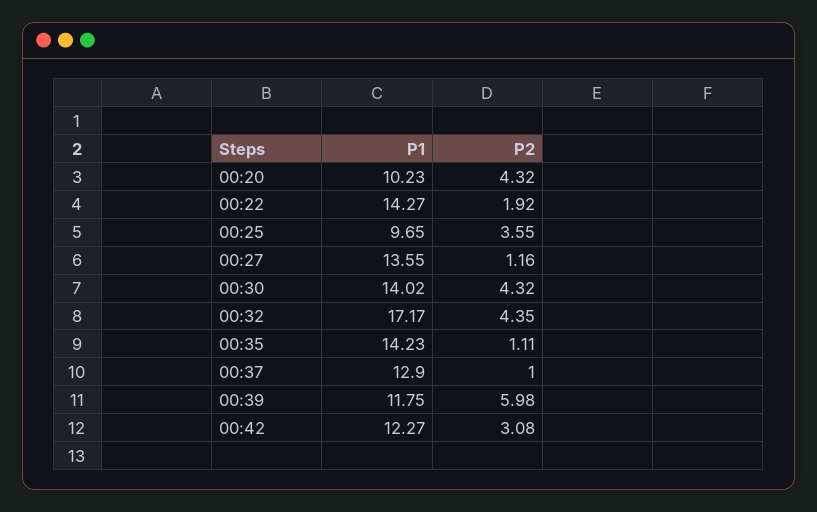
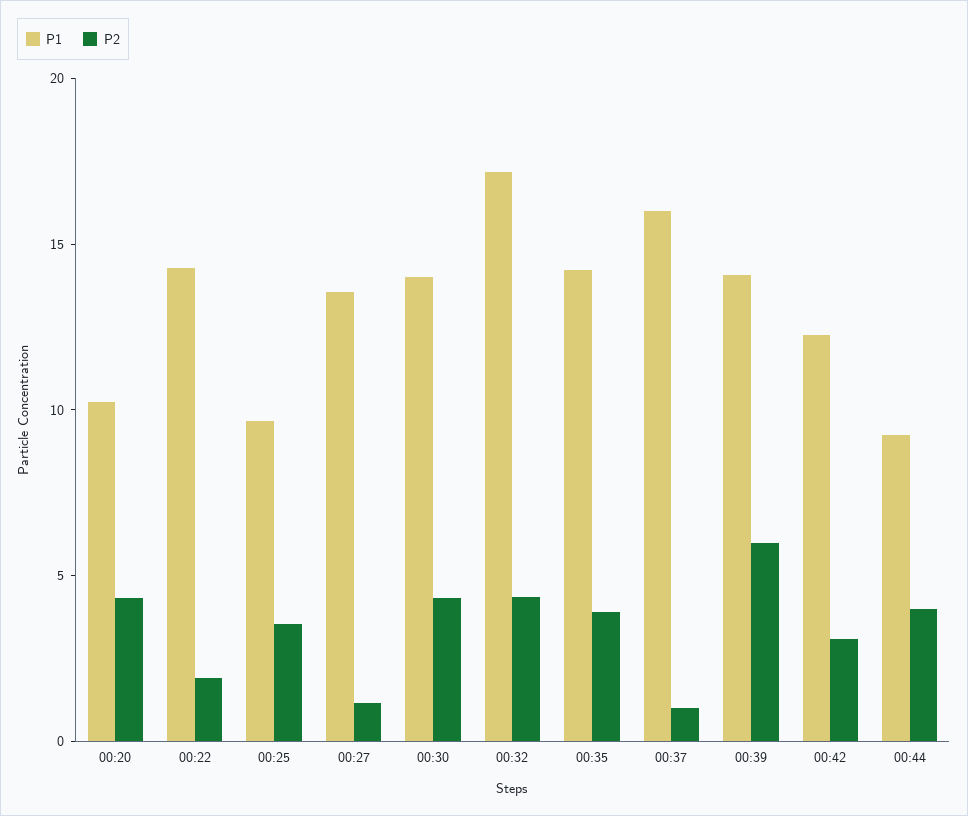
P2, 00:35: 1.11 -> 4
P1, 00:37: 12.9 -> 16
P1, 00:39: 11.75 -> 14
P1, 00:44: none -> 9
P2, 00:44: none -> 4

